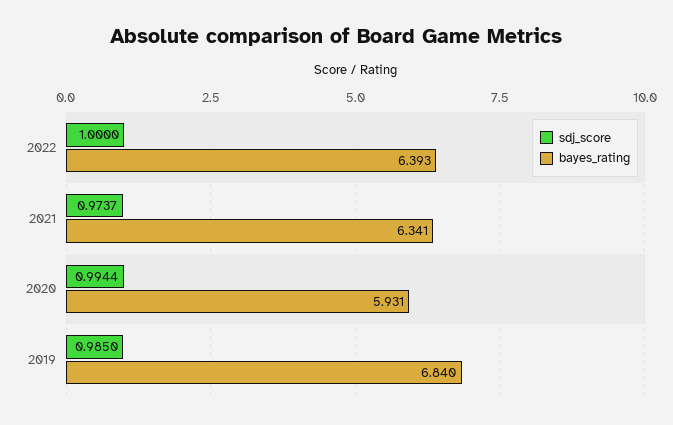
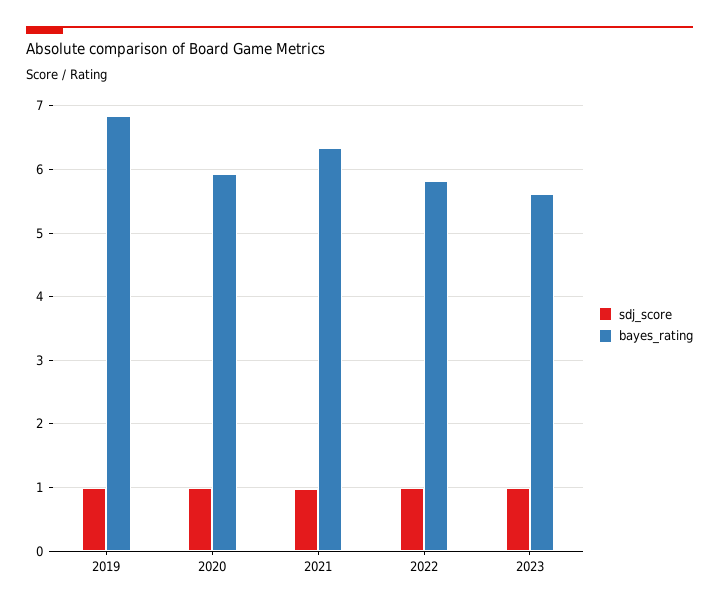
bayes_rating, 2022: 6.393 -> 5.8
sdj_score, 2023: none -> 1
bayes_rating, 2023: none -> 5.6

